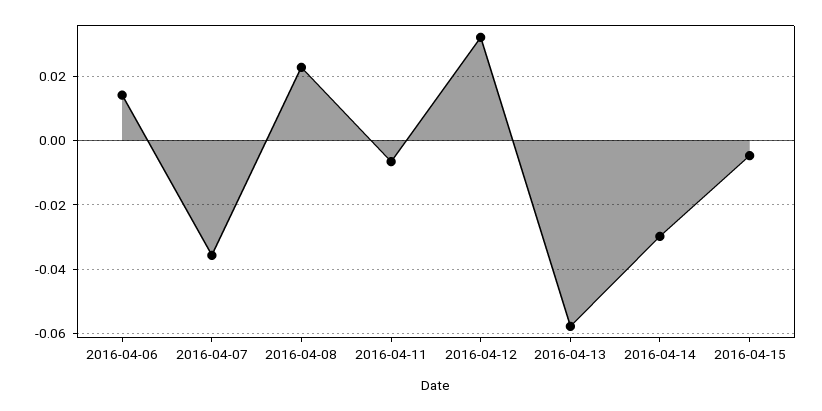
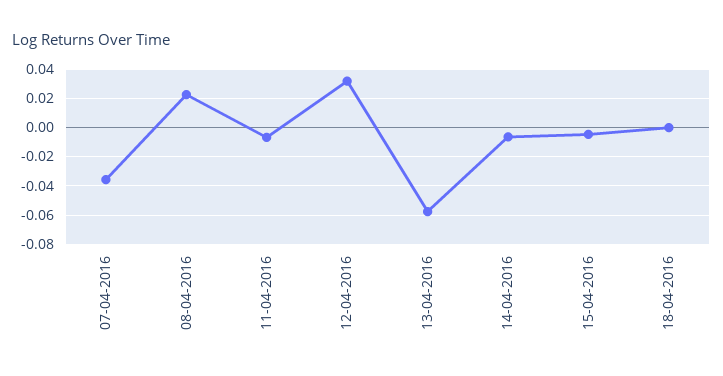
2016-04-06: 0.014 -> none
2016-04-14: -0.03 -> -0.005
18-04-2016: none -> 0

